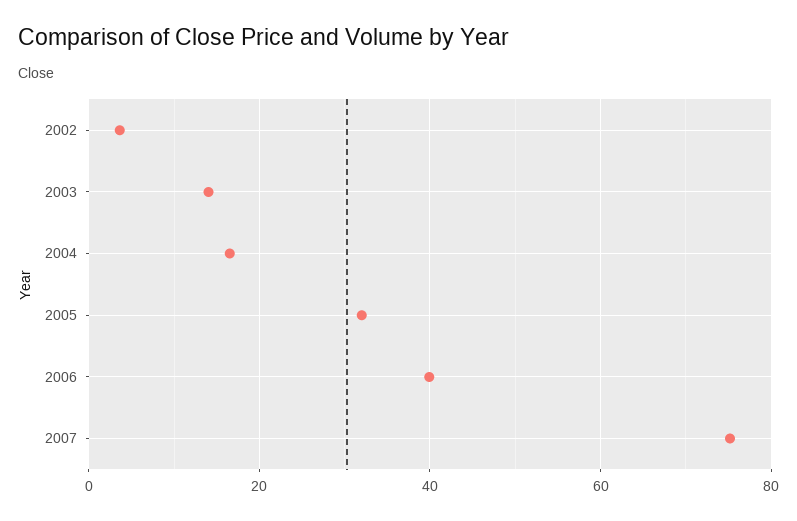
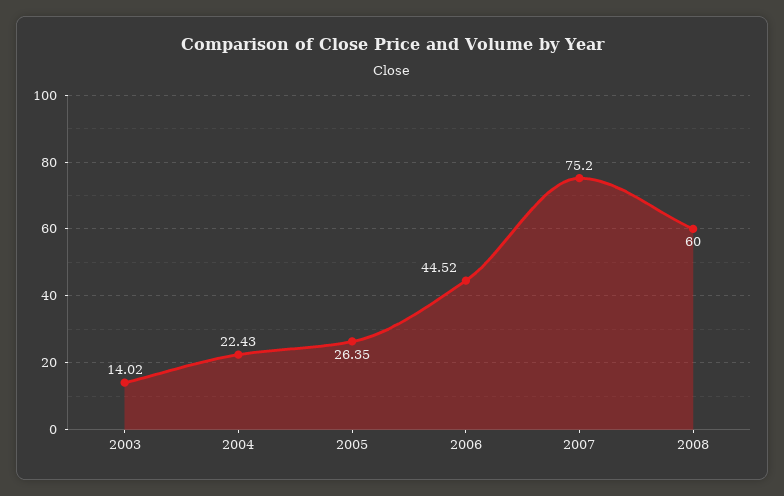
2002: 4 -> none
2004: 16 -> 22.43
2005: 32 -> 26.35
2006: 40 -> 44.52
2008: none -> 60

